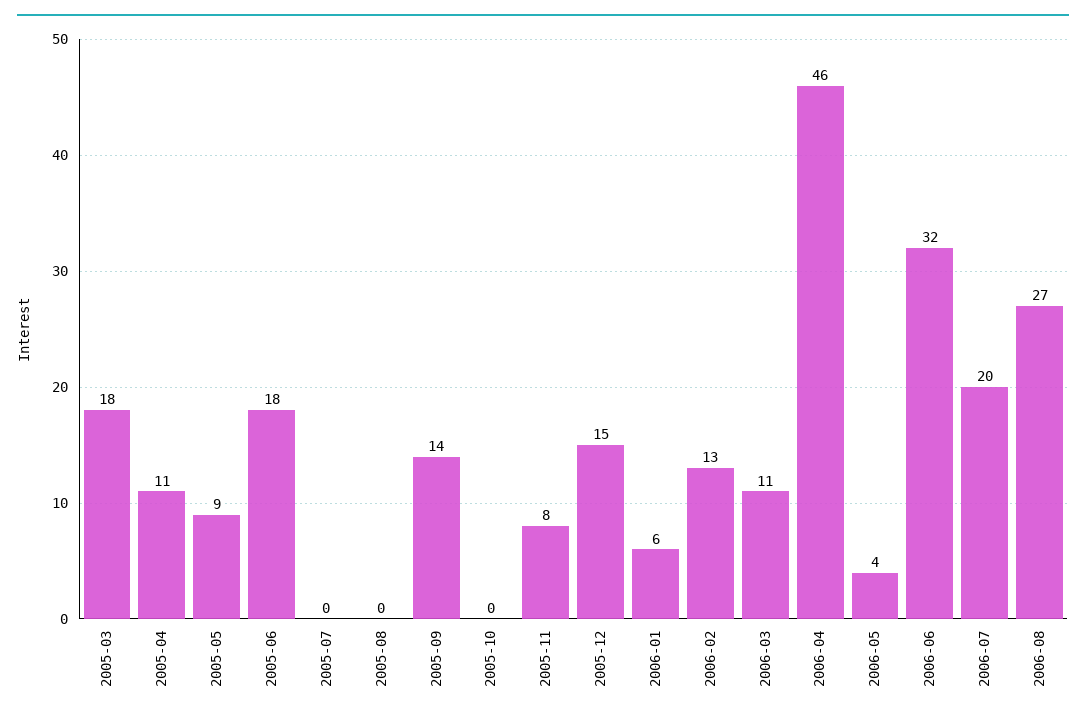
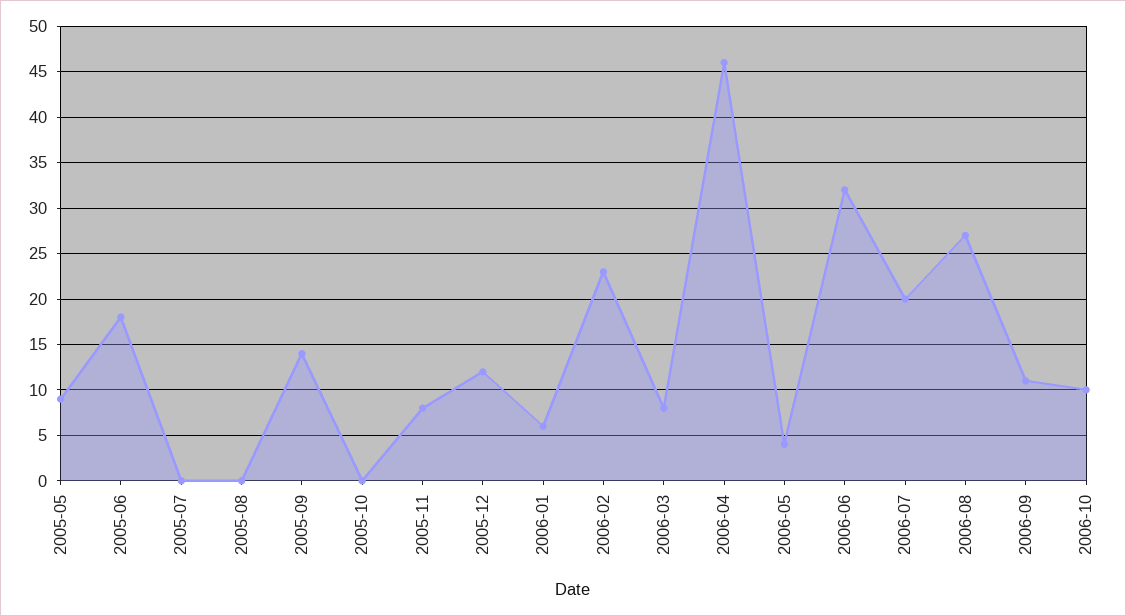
2005-03: 18 -> none
2005-04: 11 -> none
2005-12: 15 -> 12
2006-02: 13 -> 23
2006-03: 11 -> 8
2006-09: none -> 11
2006-10: none -> 10

